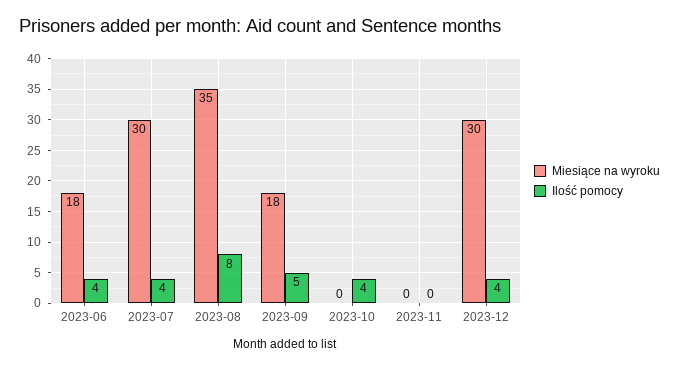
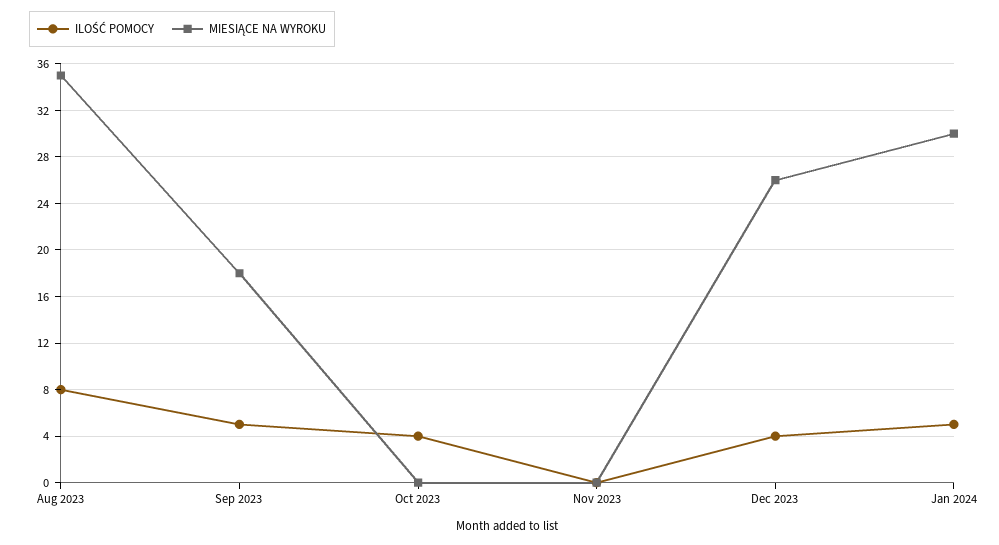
Miesiące na wyroku, 2023-06: 18 -> none
Ilość pomocy, 2023-06: 4 -> none
Miesiące na wyroku, 2023-07: 30 -> none
Ilość pomocy, 2023-07: 4 -> none
Miesiące na wyroku, 2023-12: 30 -> 26
Ilość pomocy, Jan 2024: none -> 5
Miesiące na wyroku, Jan 2024: none -> 30

